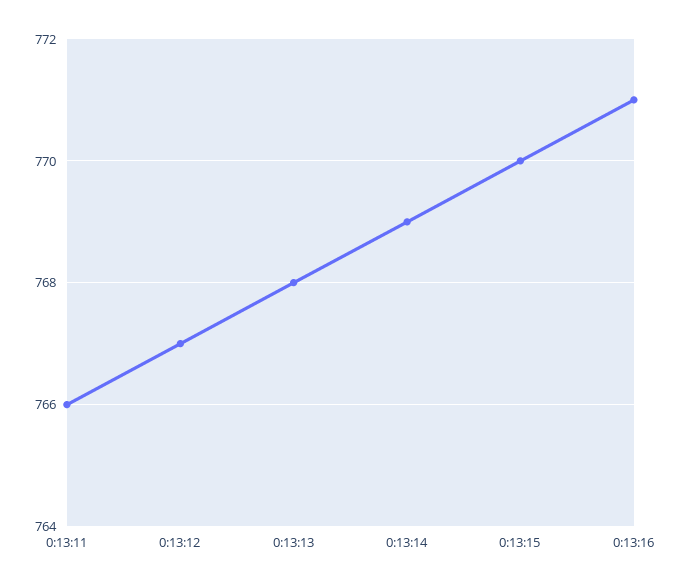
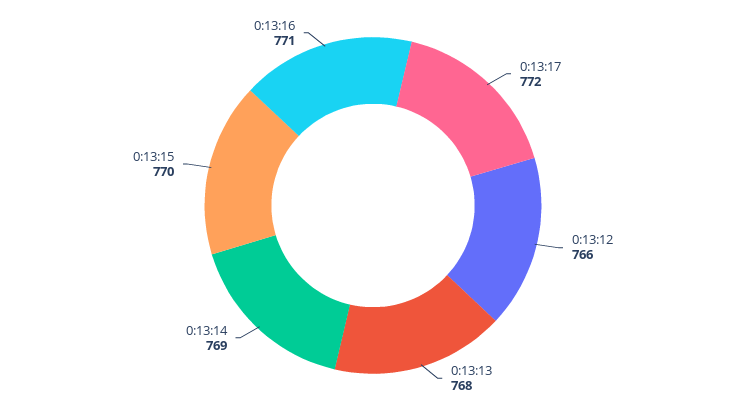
0:13:11: 766 -> none
0:13:12: 767 -> 766
0:13:17: none -> 772

